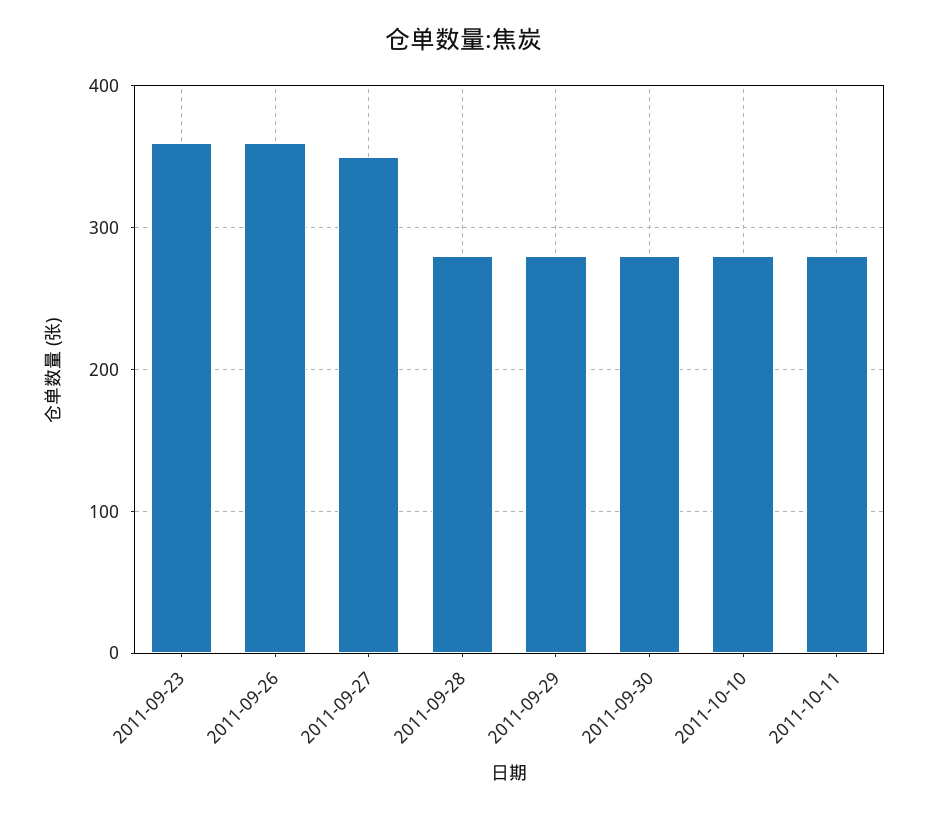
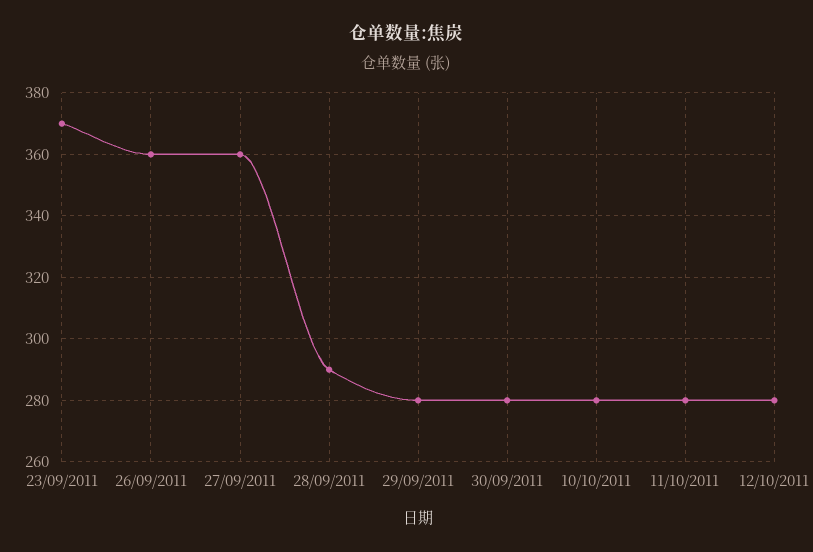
2011-09-23: 360 -> 370
2011-09-27: 350 -> 360
2011-09-28: 280 -> 290
12/10/2011: none -> 280

